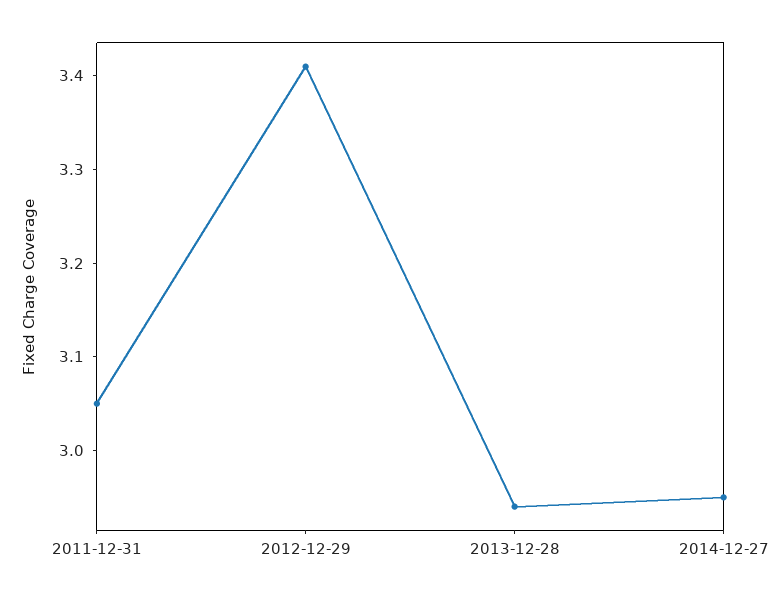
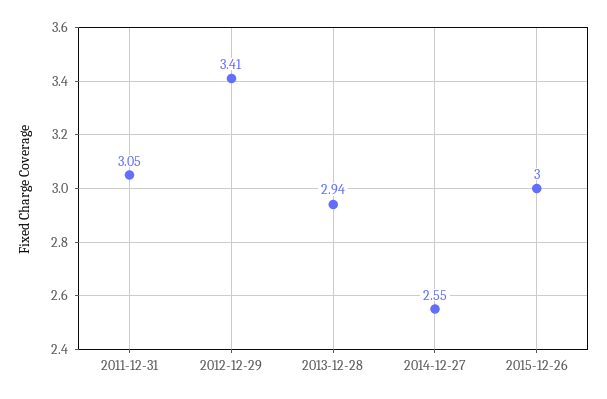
2014-12-27: 2.95 -> 2.55
2015-12-26: none -> 3

